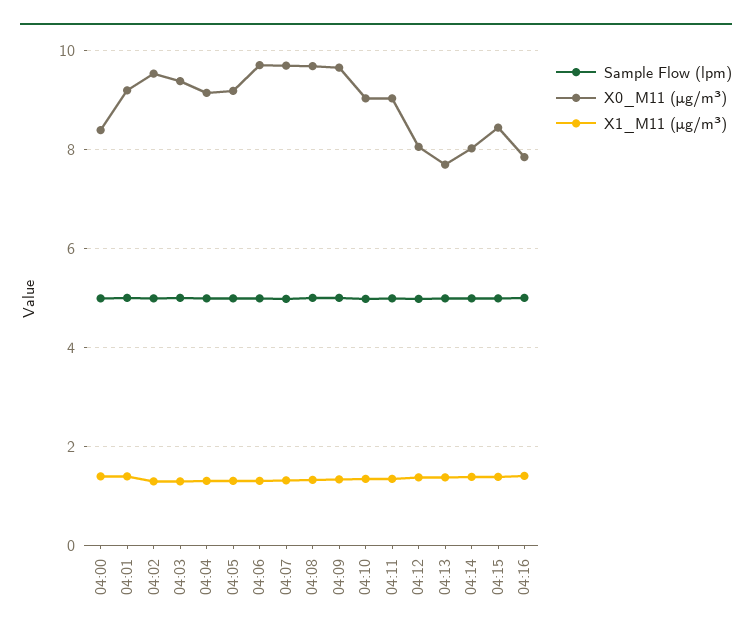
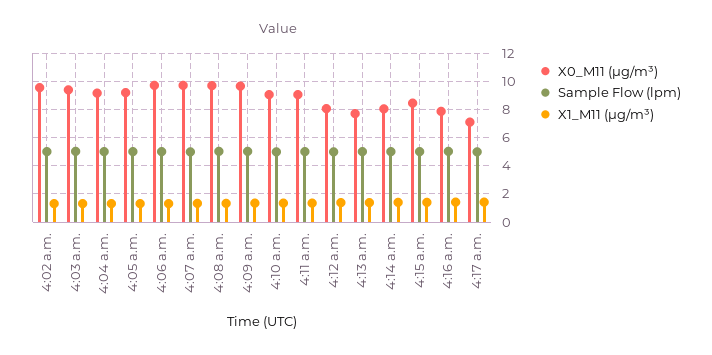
Sample Flow (lpm), 04:00: 5 -> none
X0_M11 (μg/m³), 04:00: 8.4 -> none
X1_M11 (μg/m³), 04:00: 1.4 -> none
Sample Flow (lpm), 04:01: 5 -> none
X0_M11 (μg/m³), 04:01: 9.2 -> none
X1_M11 (μg/m³), 04:01: 1.4 -> none
X0_M11 (μg/m³), 4:17 a.m.: none -> 7
Sample Flow (lpm), 4:17 a.m.: none -> 5
X1_M11 (μg/m³), 4:17 a.m.: none -> 1.5

